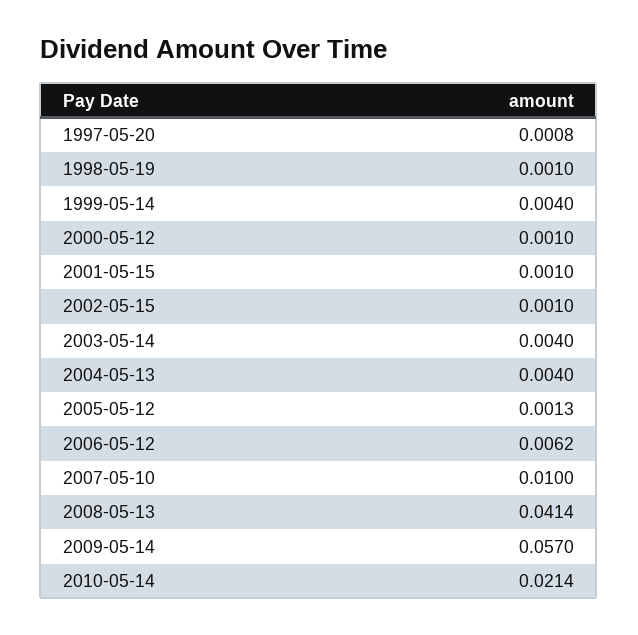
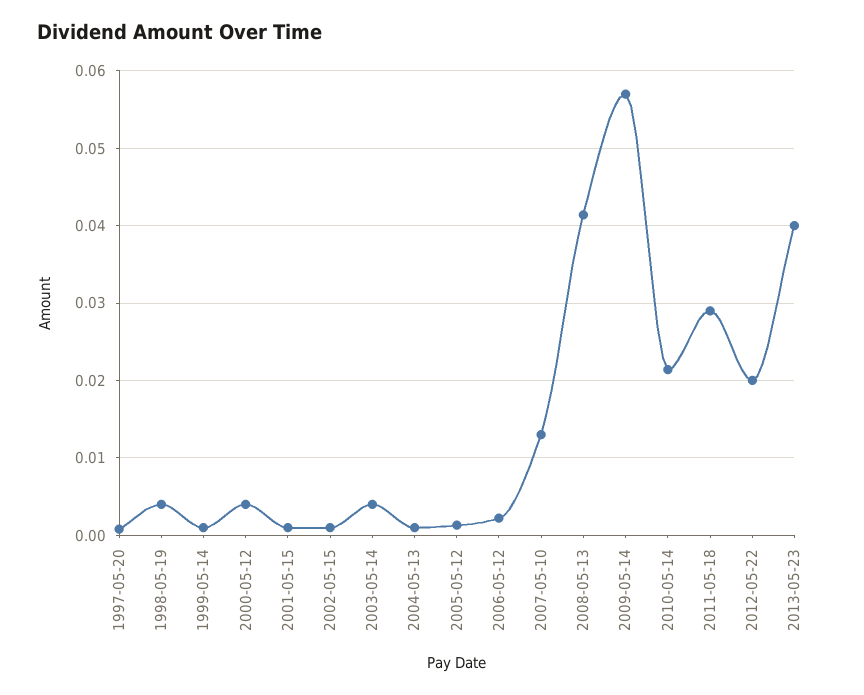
1998-05-19: 0.001 -> 0.004
1999-05-14: 0.004 -> 0.001
2000-05-12: 0.001 -> 0.004
2004-05-13: 0.004 -> 0.001
2006-05-12: 0.0062 -> 0.002
2007-05-10: 0.01 -> 0.013
2011-05-18: none -> 0.029
2012-05-22: none -> 0.02
2013-05-23: none -> 0.04

